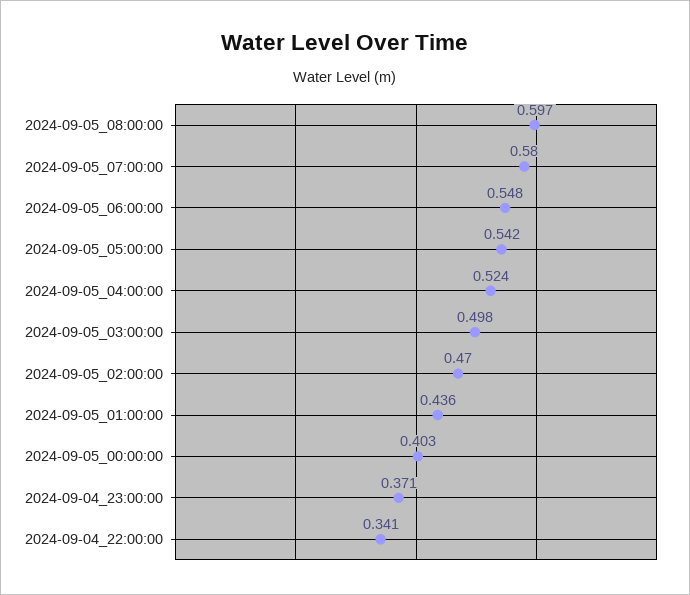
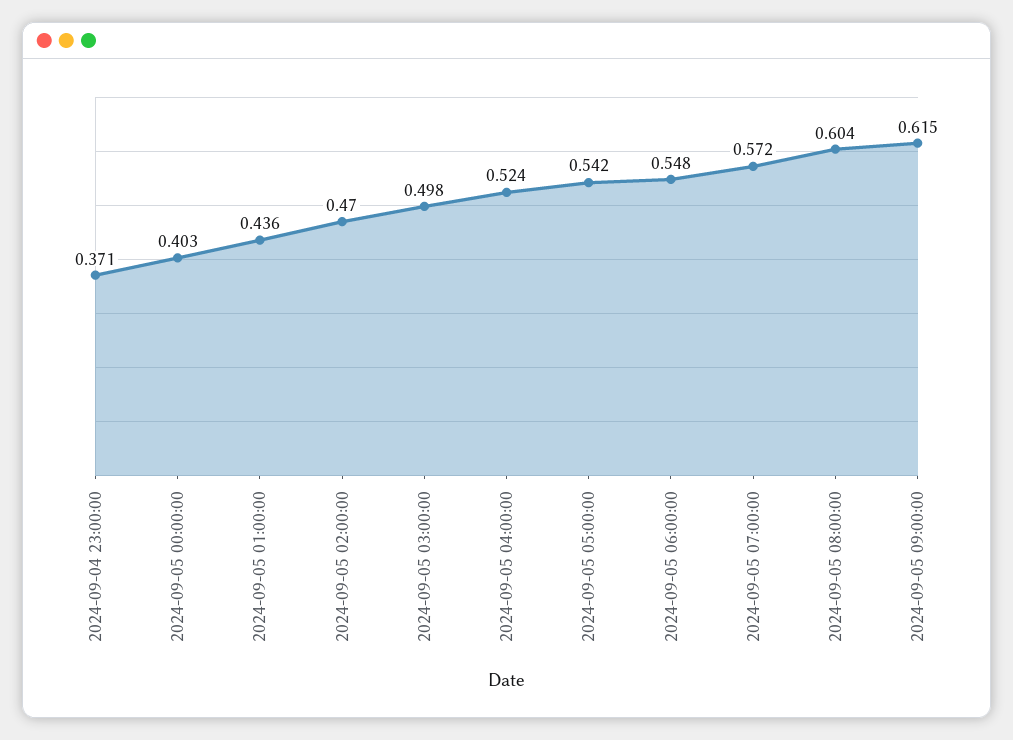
2024-09-05_08:00:00: 0.597 -> 0.604
2024-09-05_07:00:00: 0.58 -> 0.572
2024-09-04_22:00:00: 0.341 -> none
2024-09-05 09:00:00: none -> 0.615

